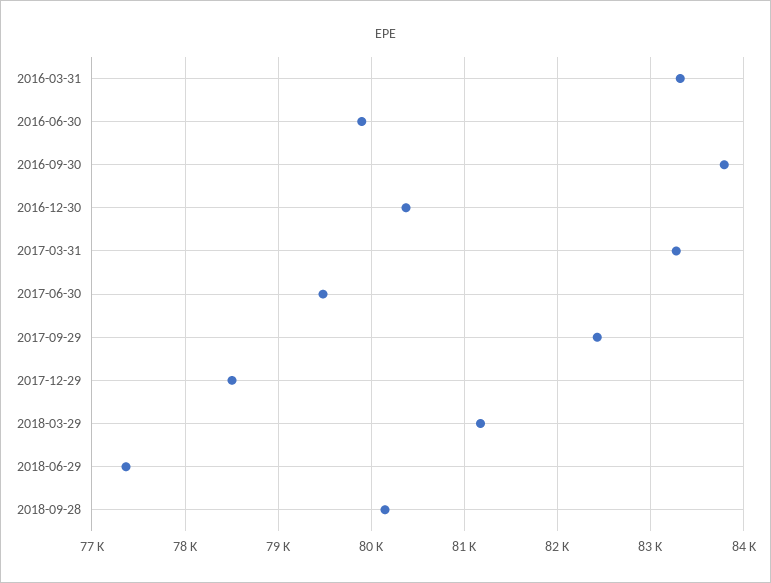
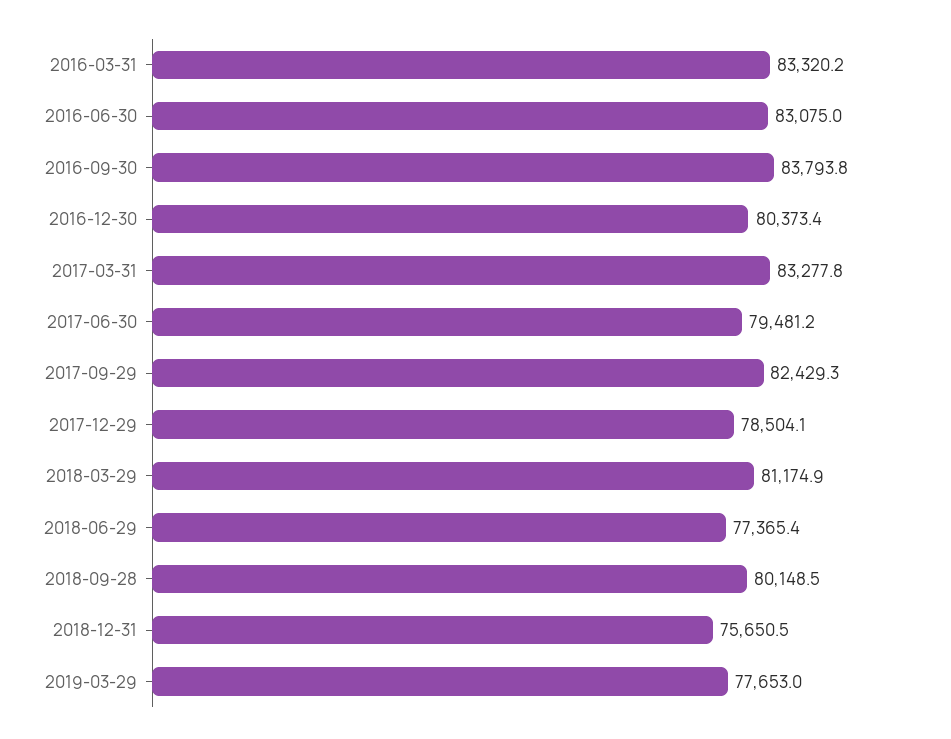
2016-06-30: 79900 -> 83075
2018-12-31: none -> 75650.5
2019-03-29: none -> 77653

